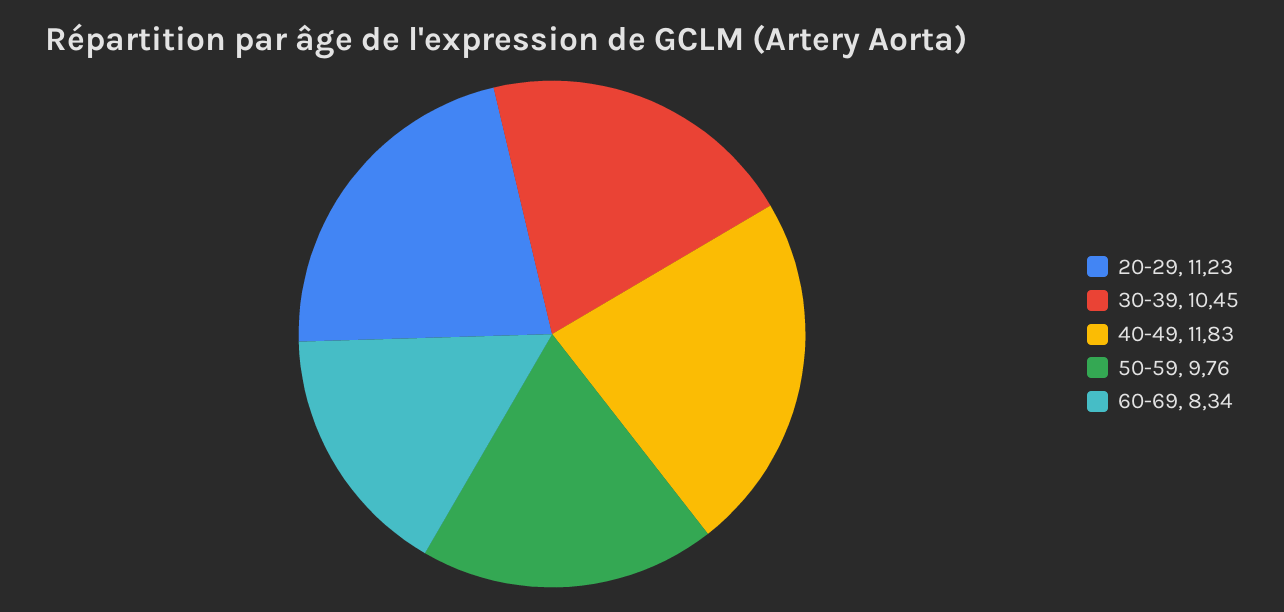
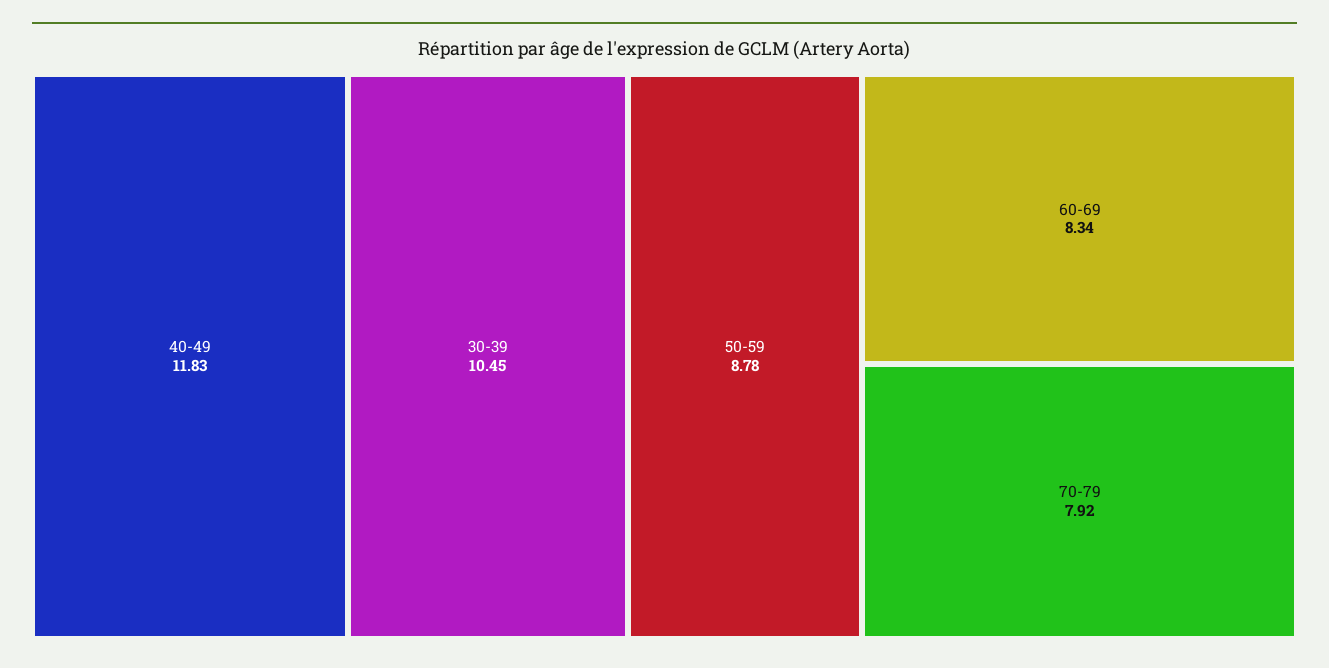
20-29: 11.23 -> none
50-59: 9.76 -> 8.78
70-79: none -> 7.92

